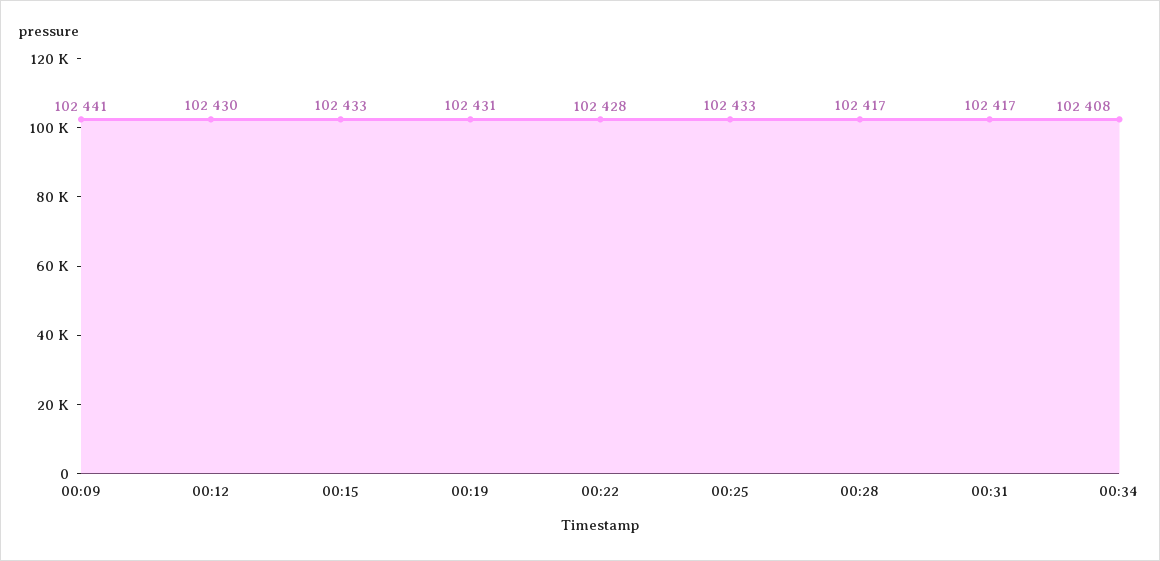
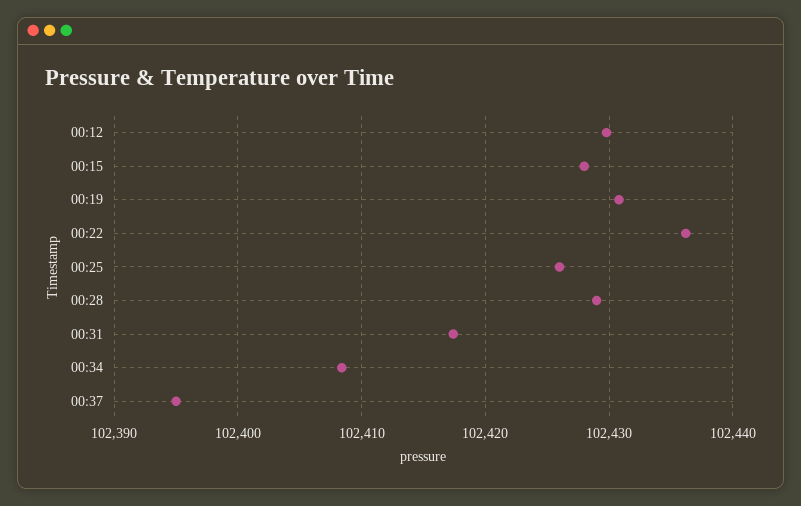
00:09: 102441 -> none
00:15: 102433 -> 102428
00:22: 102428 -> 102436
00:25: 102433 -> 102426
00:28: 102417 -> 102429
00:37: none -> 102395

